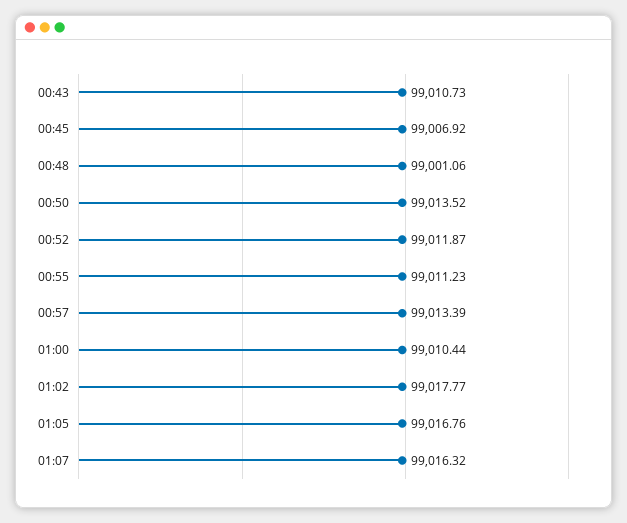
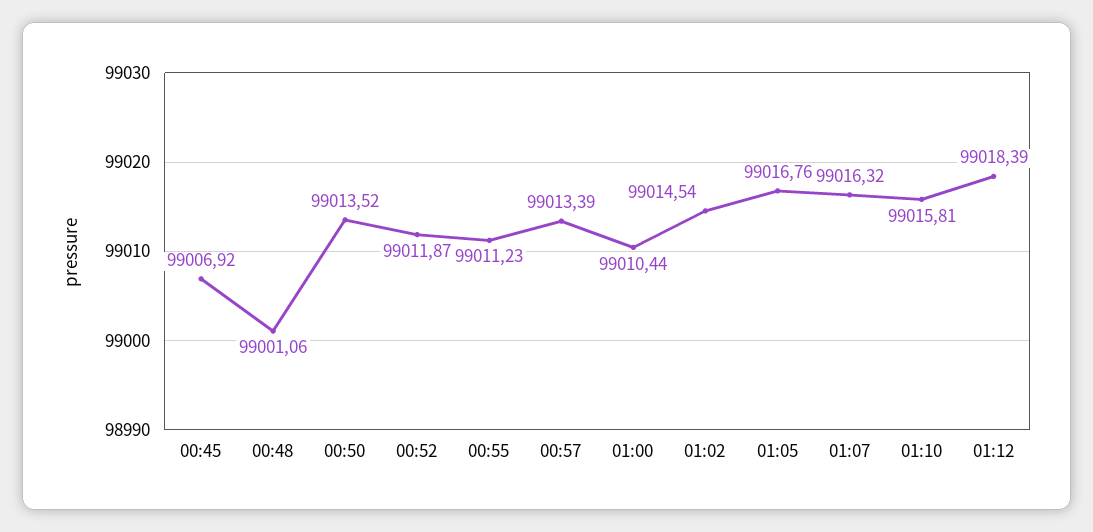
00:43: 99010.73 -> none
01:02: 99017.77 -> 99014.54
01:10: none -> 99015.81
01:12: none -> 99018.39

